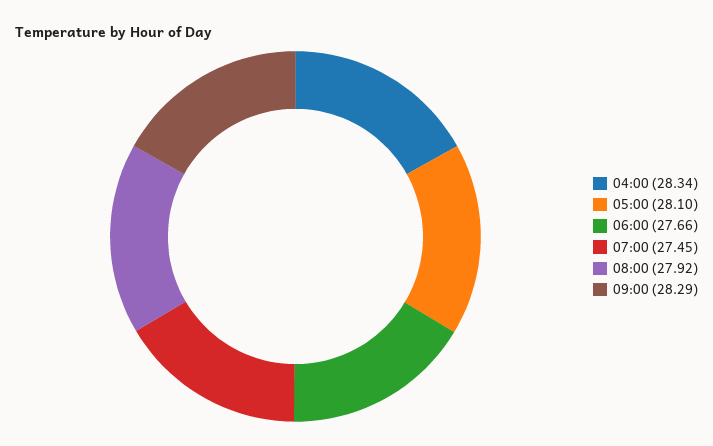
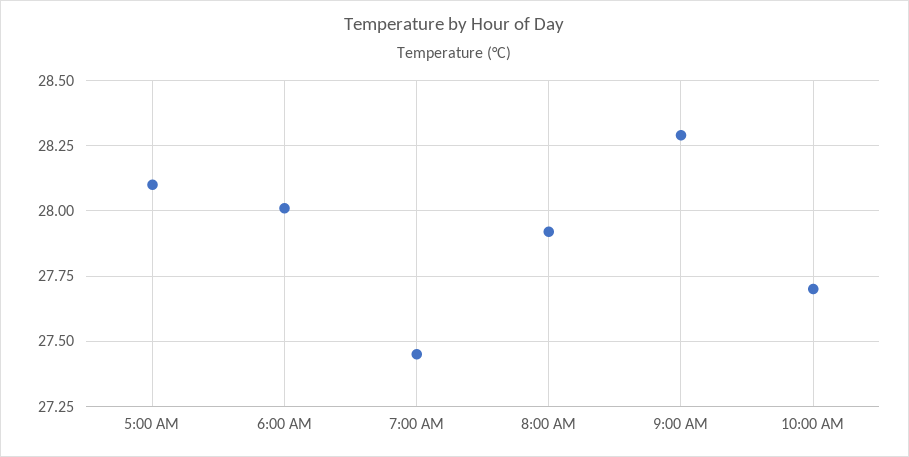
04:00: 28.34 -> none
06:00: 27.66 -> 28
10:00 AM: none -> 27.7

